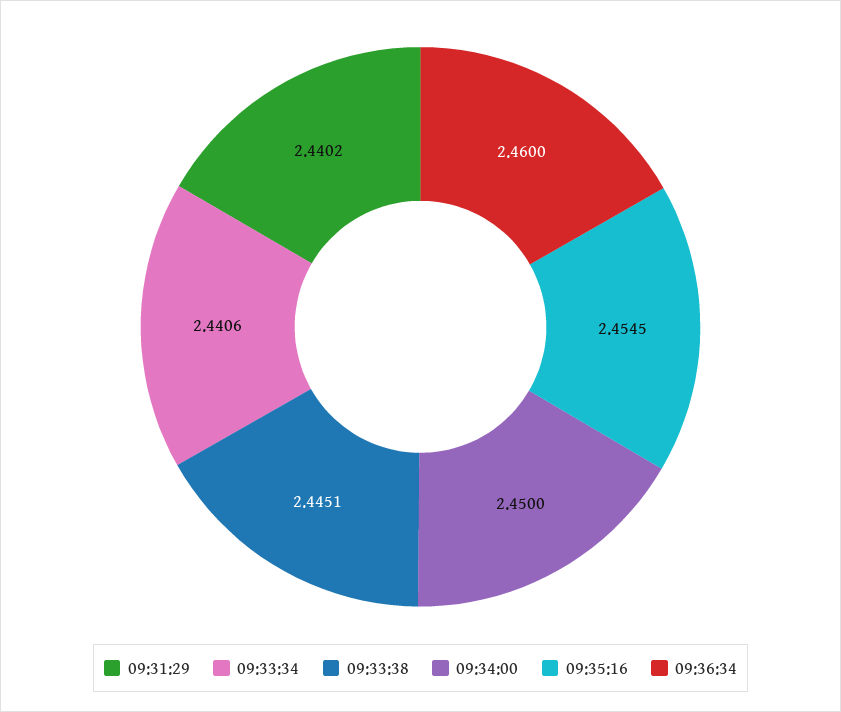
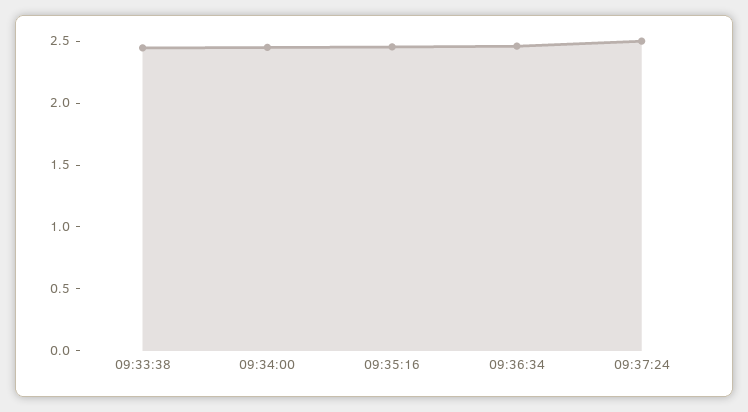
09:31:29: 2.4402 -> none
09:33:34: 2.4406 -> none
09:37:24: none -> 2.5

